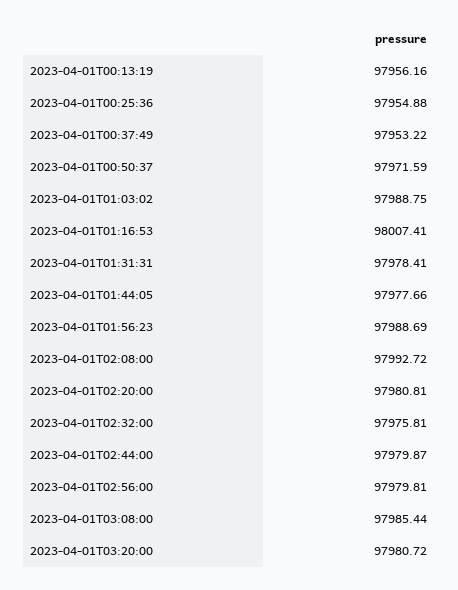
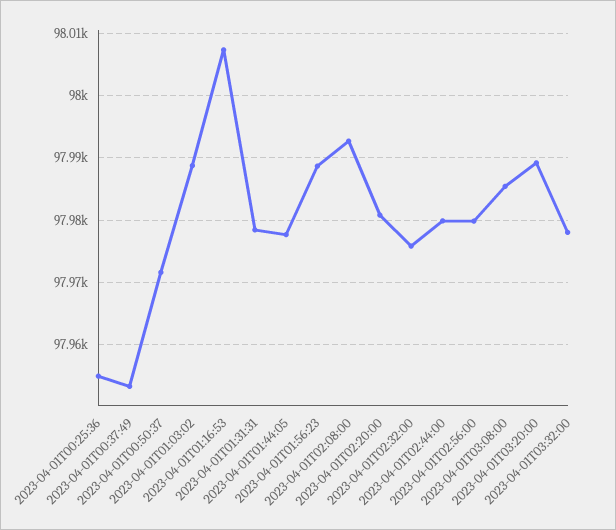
2023-04-01T00:13:19: 97956.16 -> none
2023-04-01T03:20:00: 97980.72 -> 97989
2023-04-01T03:32:00: none -> 97978

